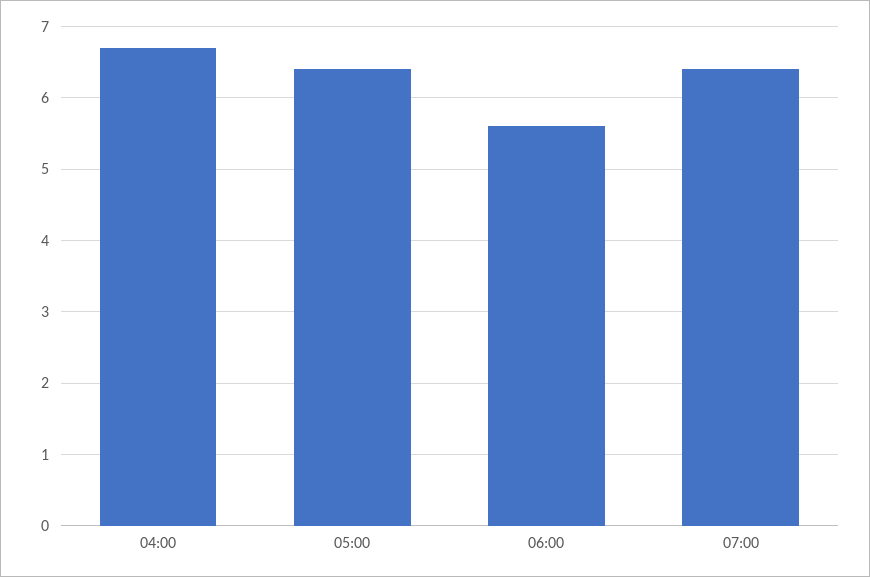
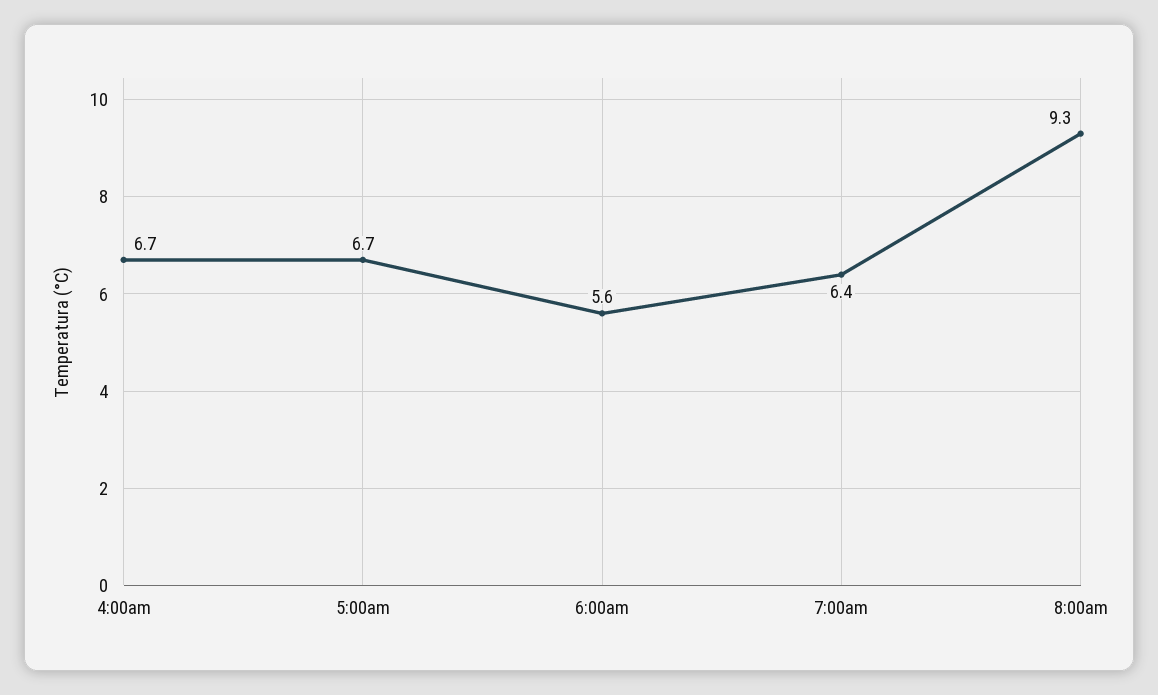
05:00: 6.4 -> 6.7
8:00am: none -> 9.3

